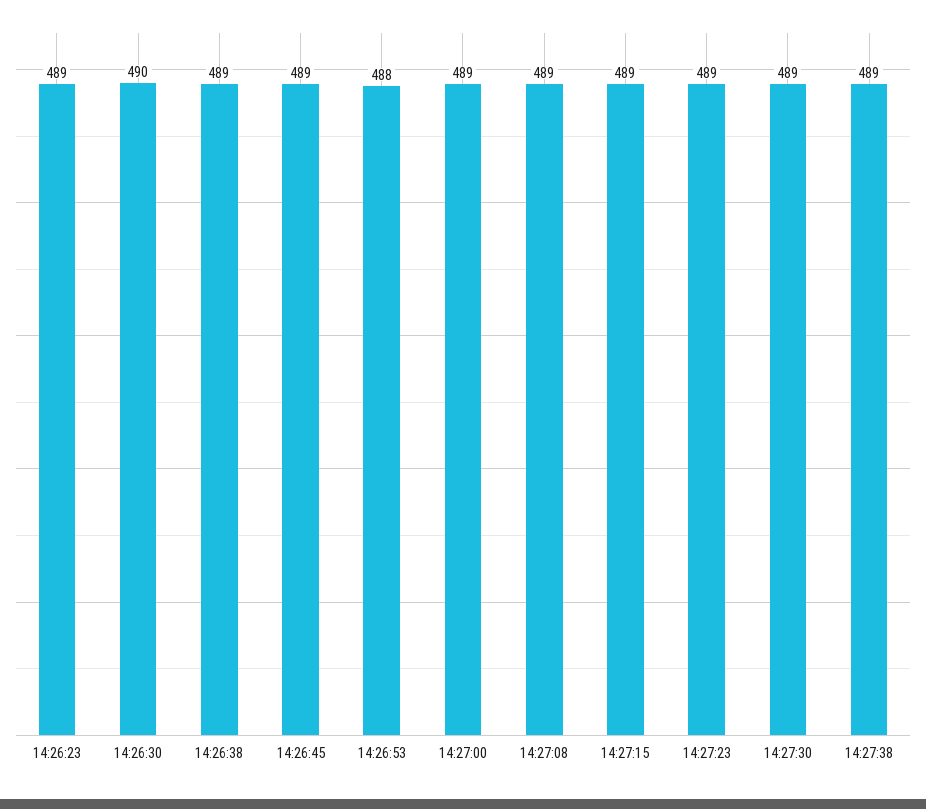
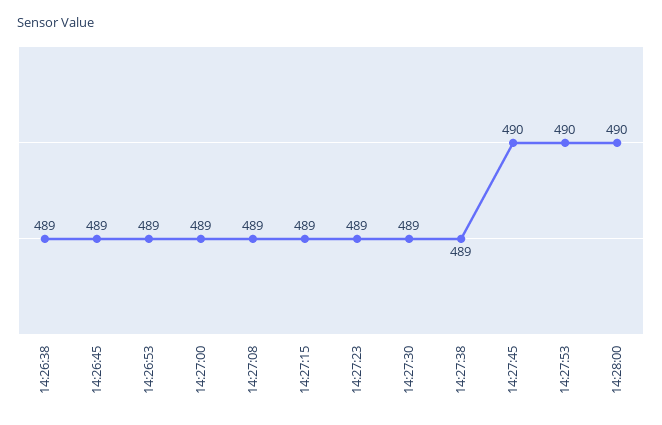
14:26:23: 489 -> none
14:26:30: 490 -> none
14:26:53: 488 -> 489
14:27:45: none -> 490
14:27:53: none -> 490
14:28:00: none -> 490

